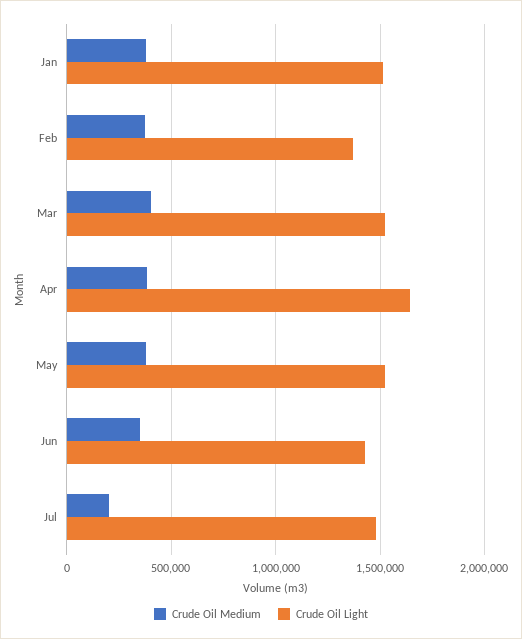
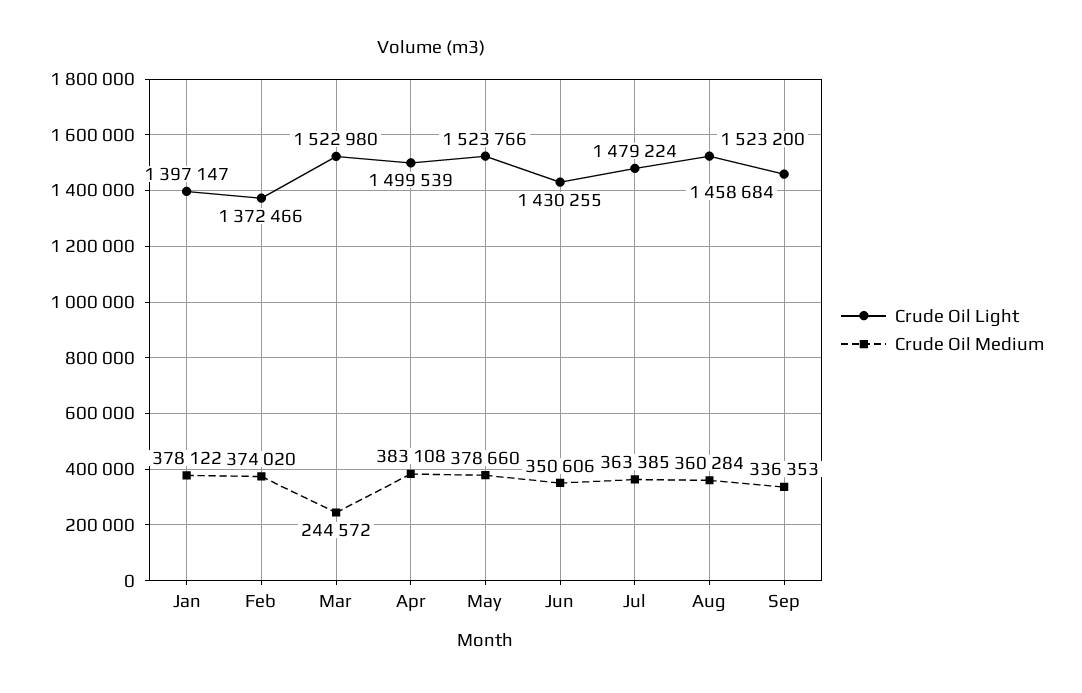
Crude Oil Light, Jan: 1500000 -> 1397147
Crude Oil Medium, Mar: 400000 -> 244572
Crude Oil Light, Apr: 1650000 -> 1499539
Crude Oil Medium, Jul: 200000 -> 363385
Crude Oil Light, Aug: none -> 1523200
Crude Oil Medium, Aug: none -> 360284
Crude Oil Light, Sep: none -> 1458684
Crude Oil Medium, Sep: none -> 336353

